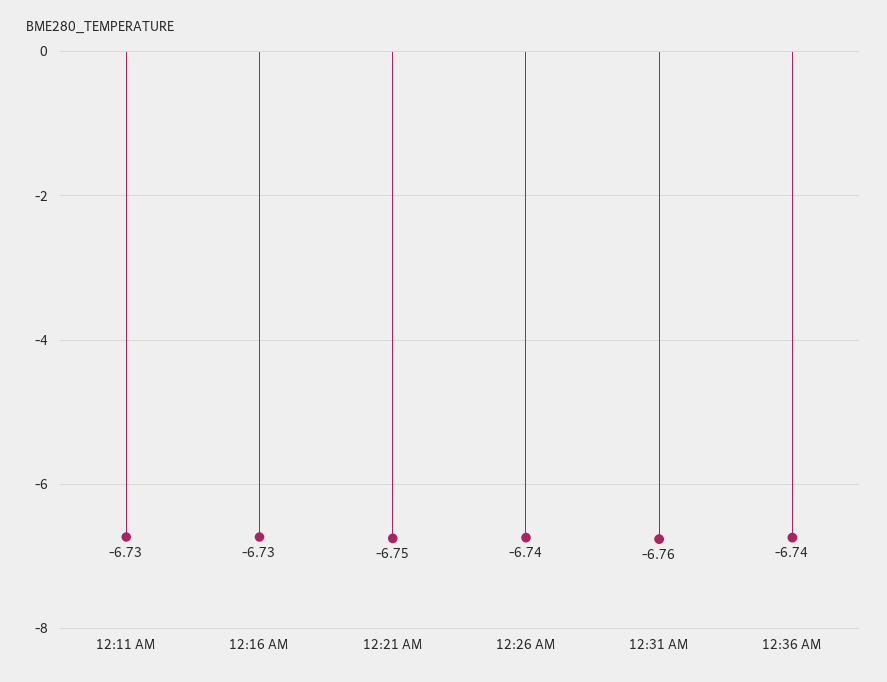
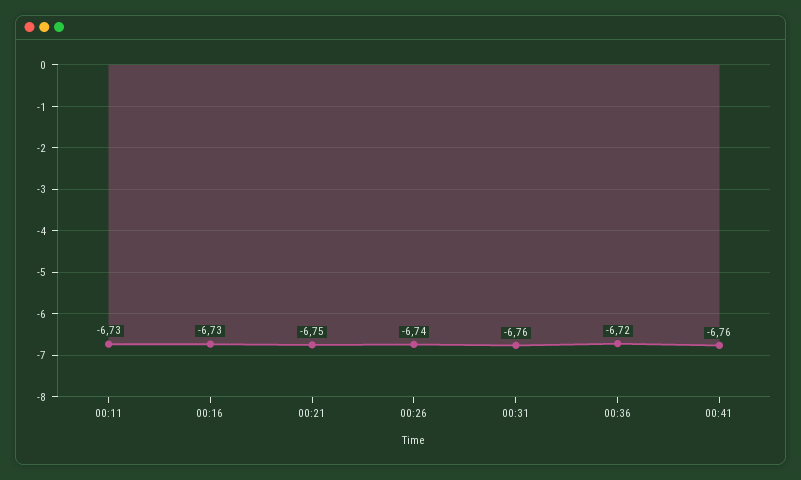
12:36 AM: -6.74 -> -6.72
00:41: none -> -6.76

